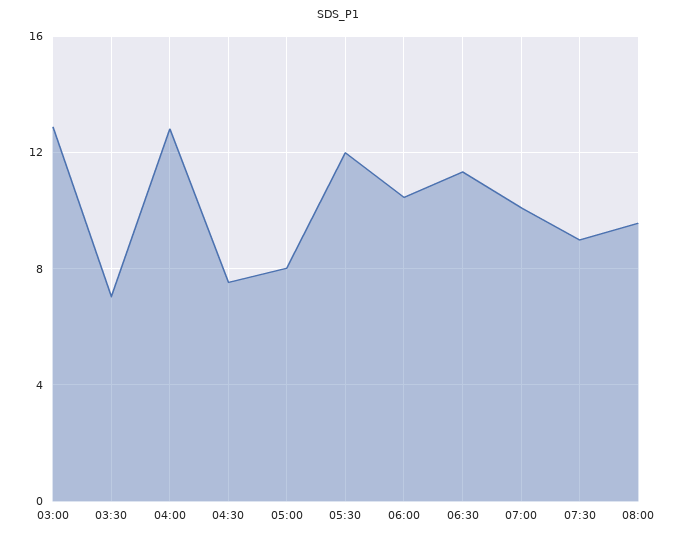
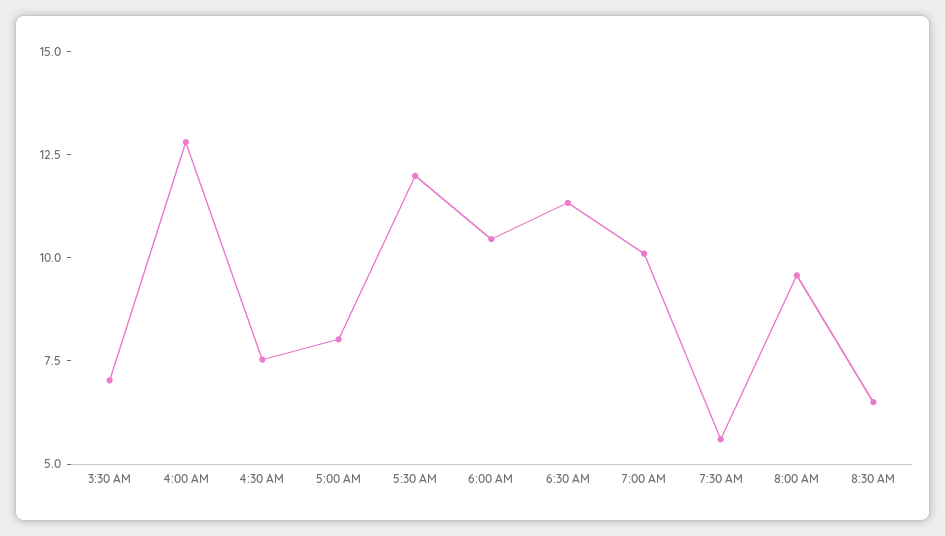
03:00: 13 -> none
07:30: 9 -> 5.5
8:30 AM: none -> 6.5

